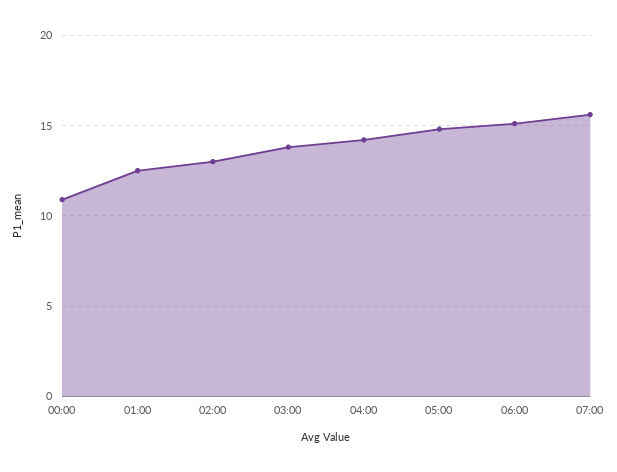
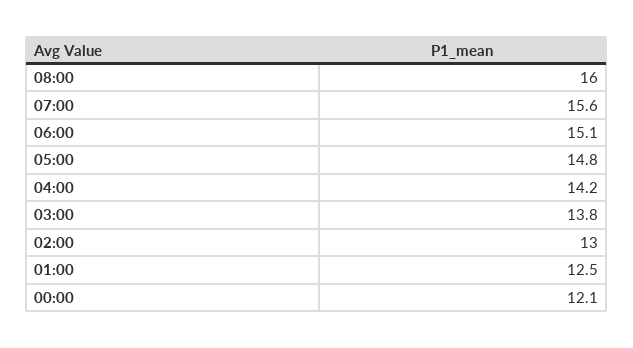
00:00: 11 -> 12.1
08:00: none -> 16

